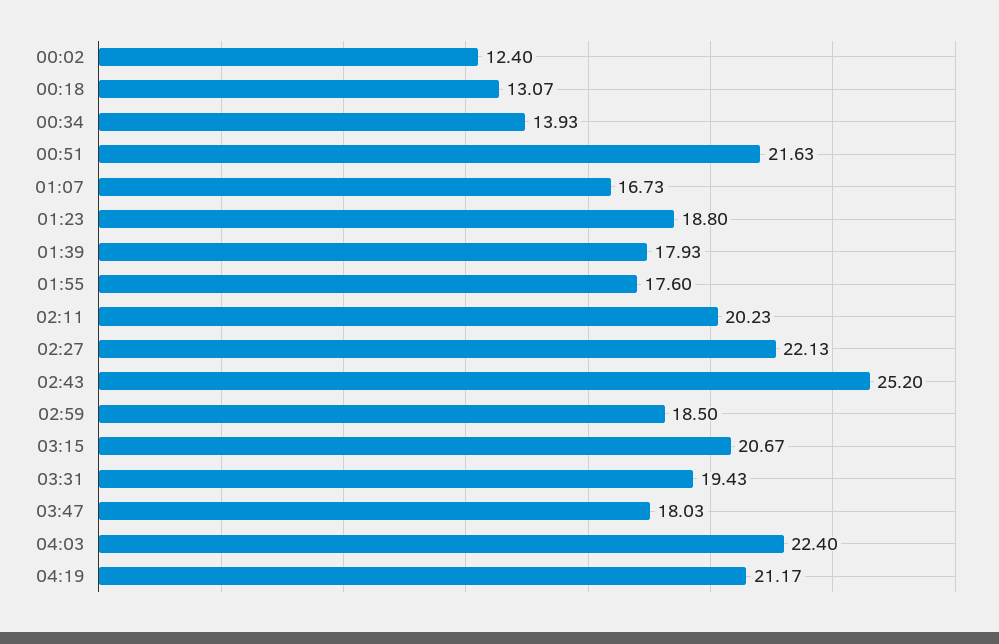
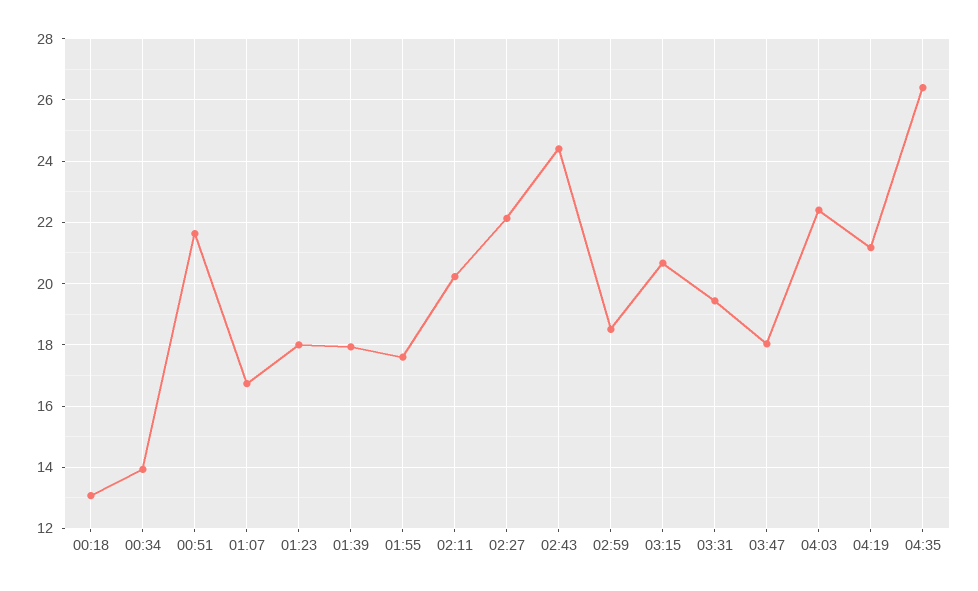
00:02: 12.4 -> none
01:23: 18.8 -> 18
02:43: 25.2 -> 24.4
04:35: none -> 26.4

